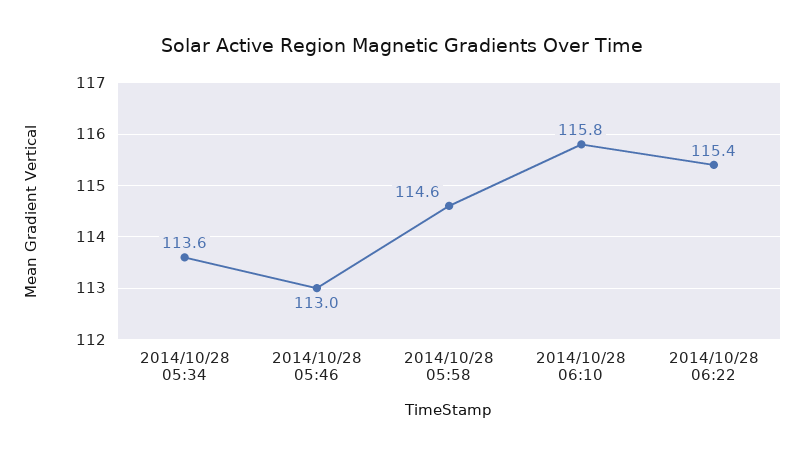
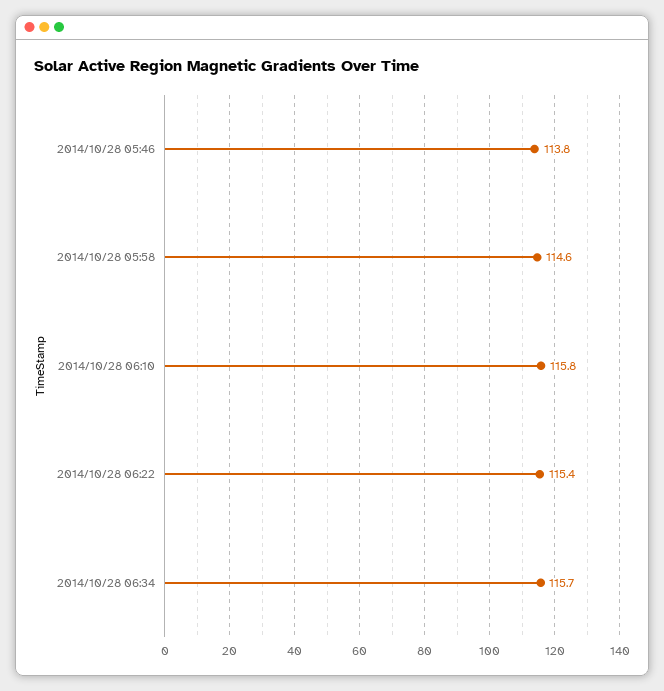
2014/10/28 05:34: 113.6 -> none
2014/10/28 05:46: 113 -> 113.8
2014/10/28 06:34: none -> 115.7

